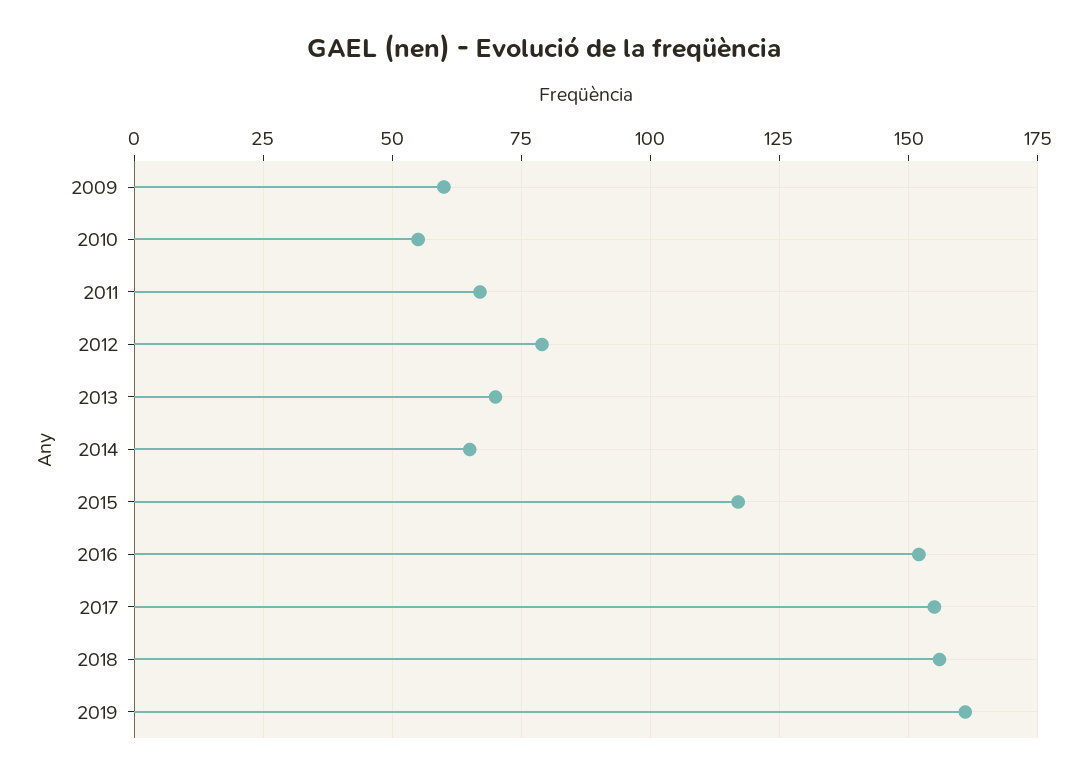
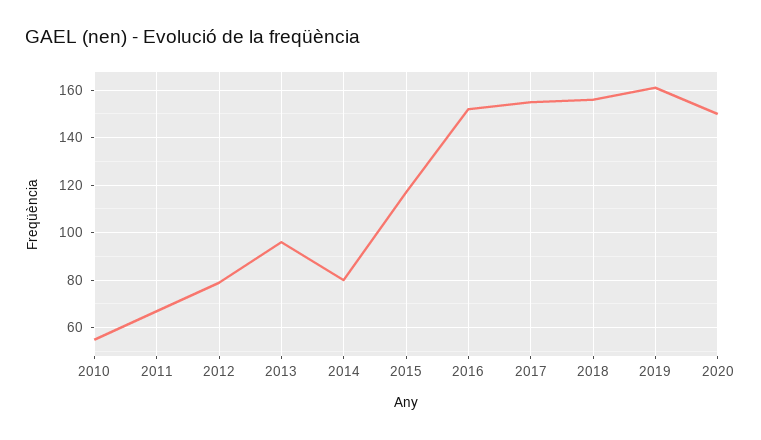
2009: 60 -> none
2013: 70 -> 95
2014: 65 -> 80
2020: none -> 150

